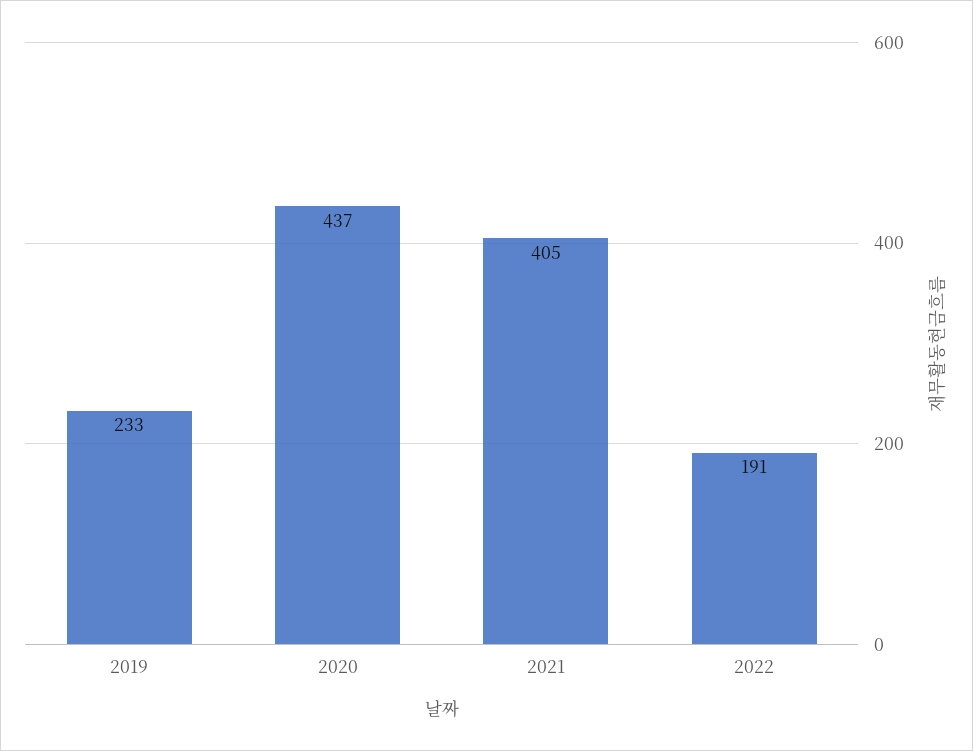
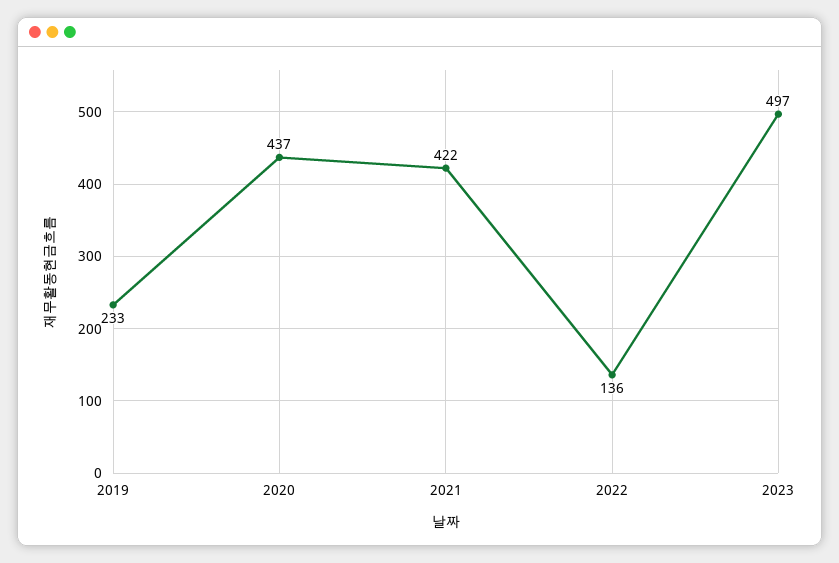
2021: 405 -> 422
2022: 191 -> 136
2023: none -> 497

